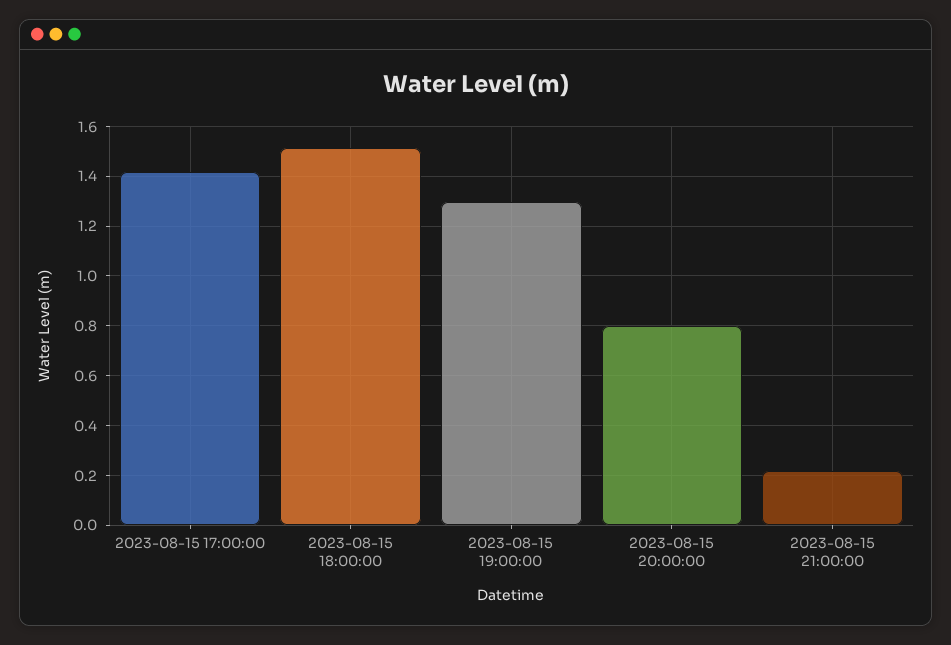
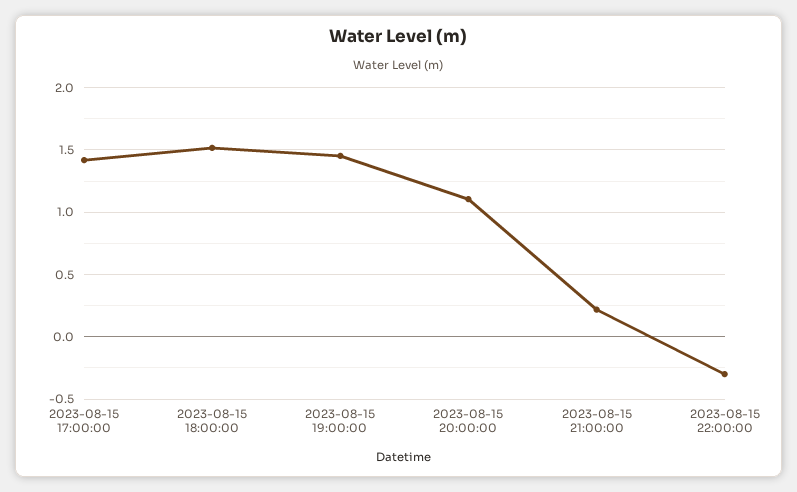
2023-08-15 19:00:00: 1.3 -> 1.45
2023-08-15 20:00:00: 0.8 -> 1.1
2023-08-15 22:00:00: none -> -0.3

